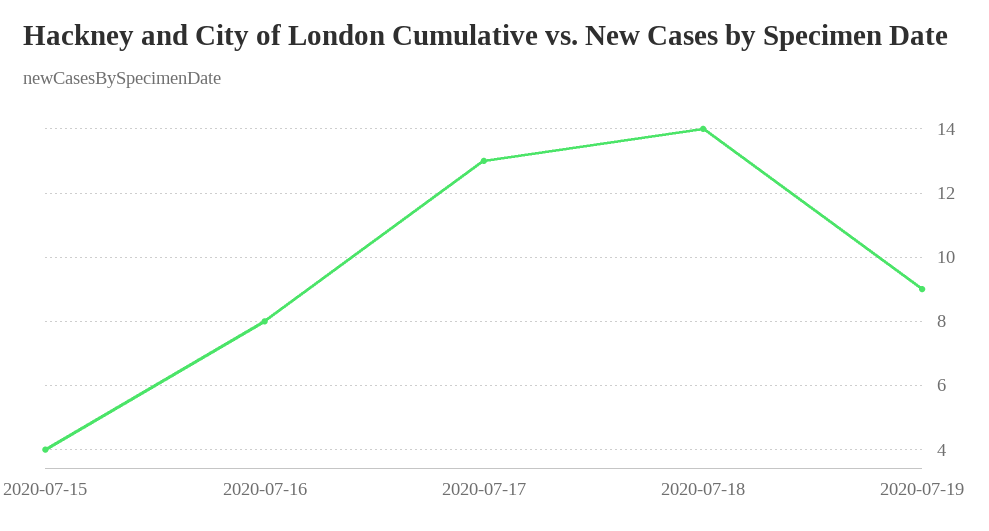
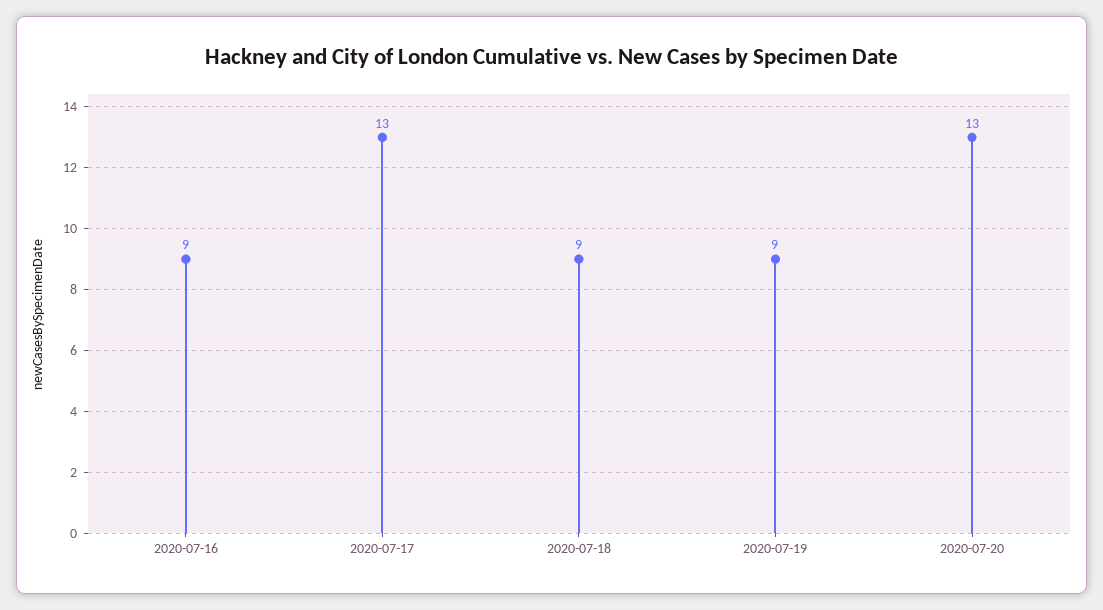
2020-07-15: 4 -> none
2020-07-16: 8 -> 9
2020-07-18: 14 -> 9
2020-07-20: none -> 13

